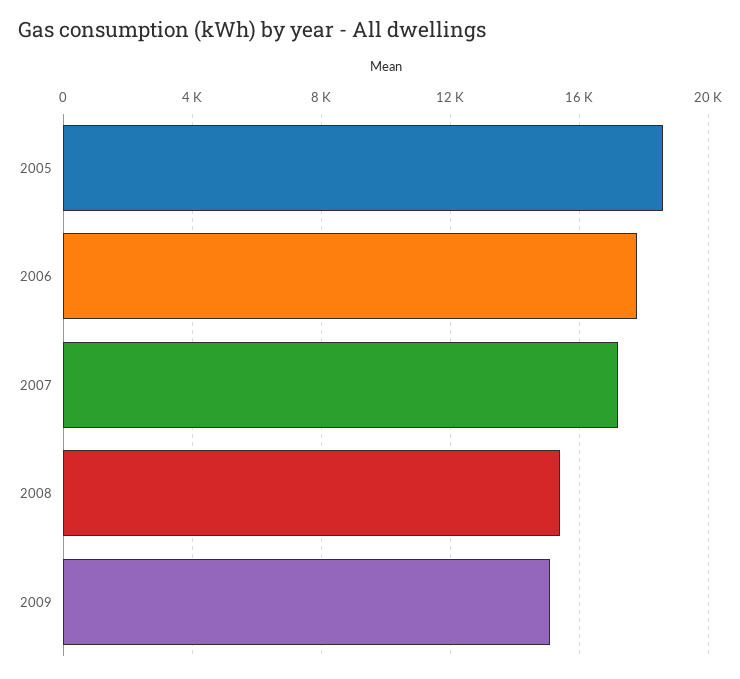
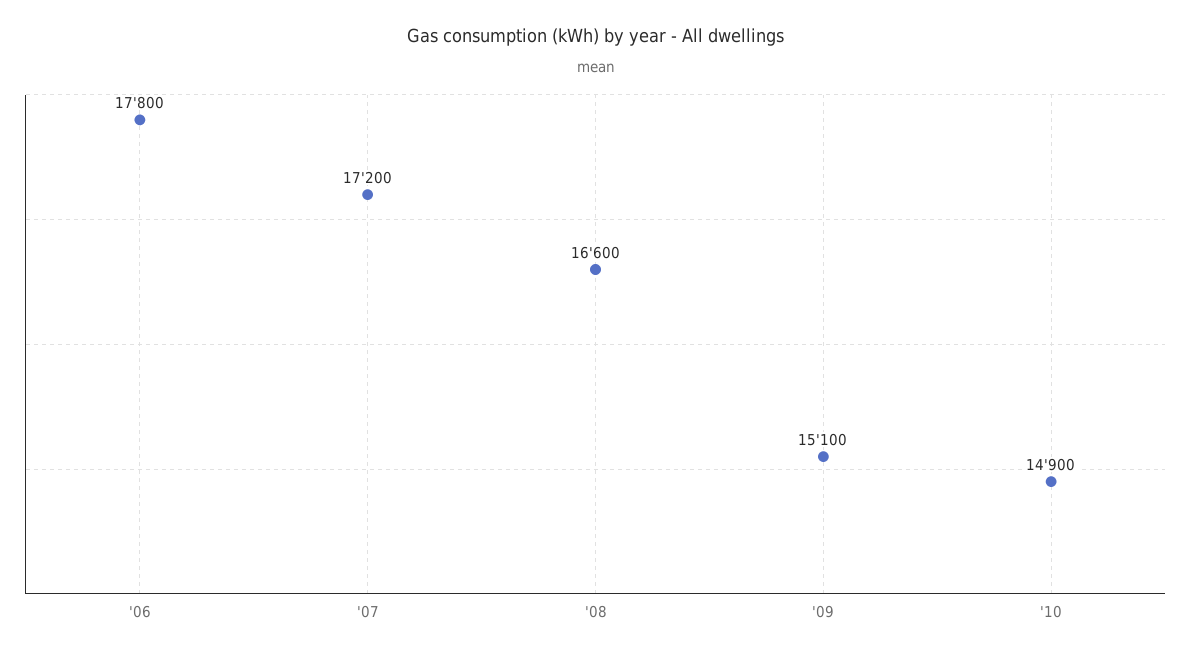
2005: 18500 -> none
2008: 15500 -> 16600
'10: none -> 14900

